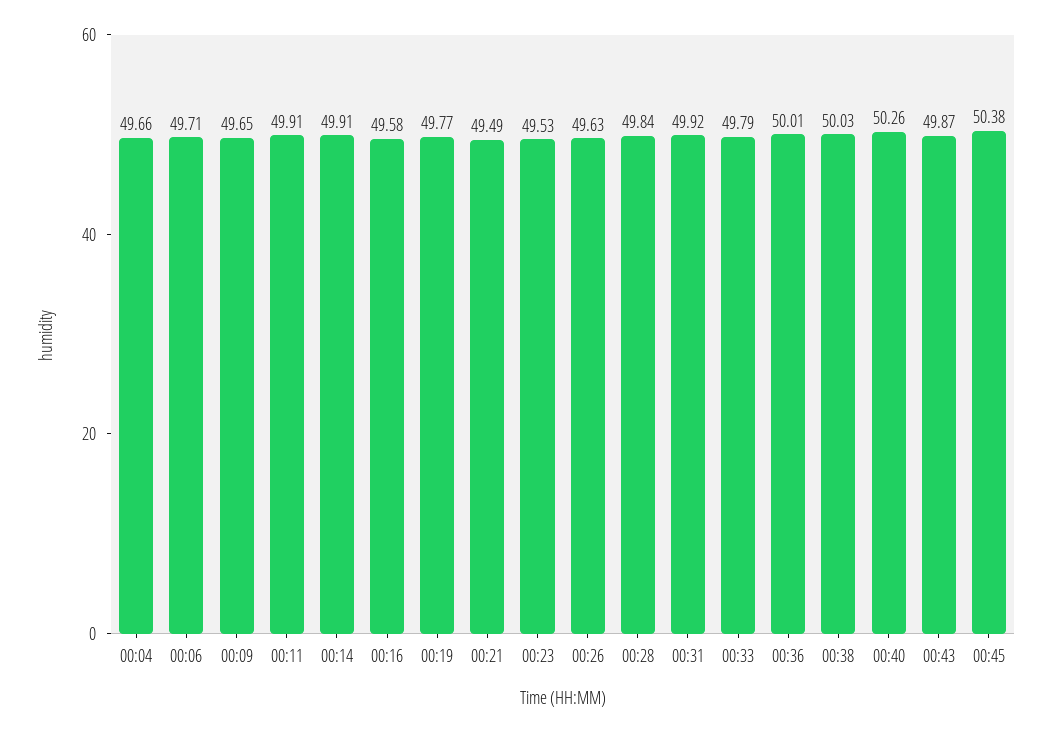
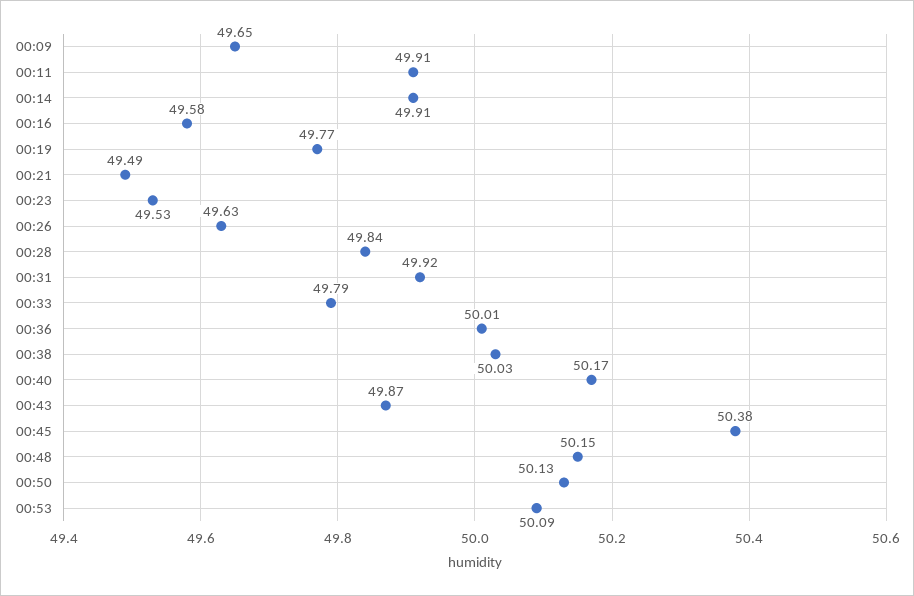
00:04: 49.66 -> none
00:06: 49.71 -> none
00:40: 50.26 -> 50.17
00:48: none -> 50.15
00:50: none -> 50.13
00:53: none -> 50.09

